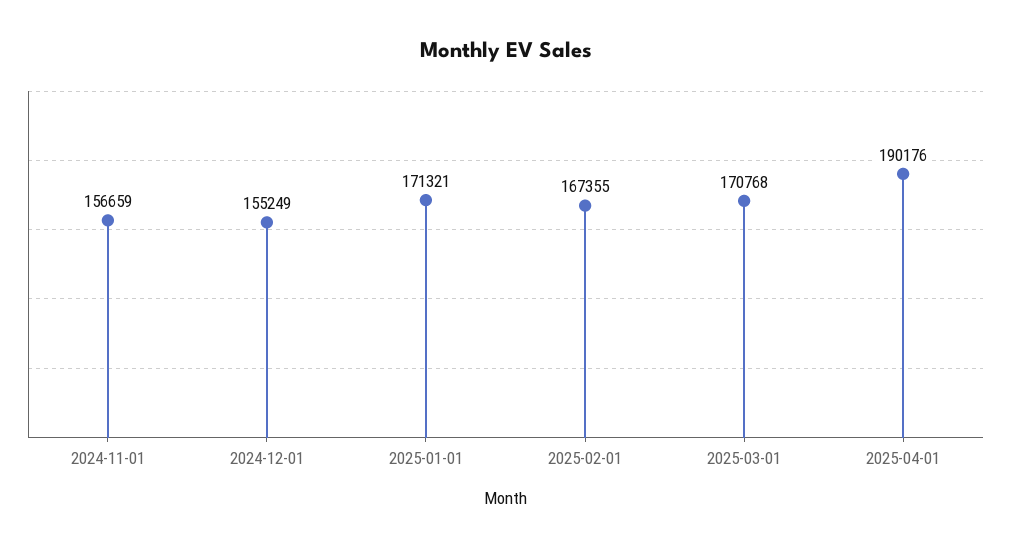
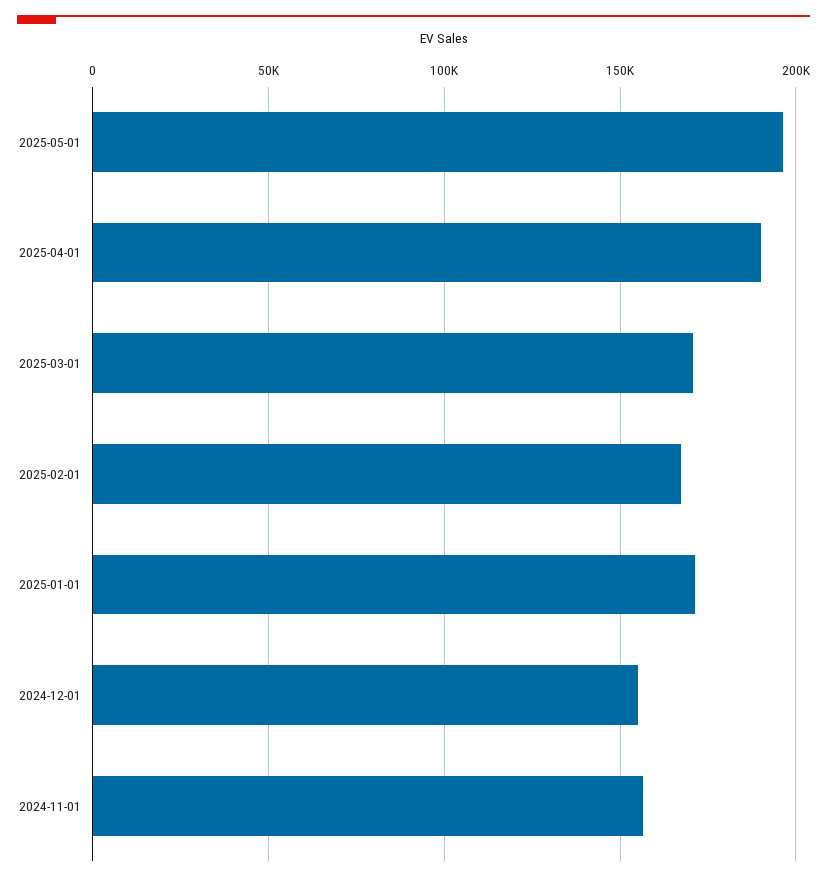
2025-05-01: none -> 195000

